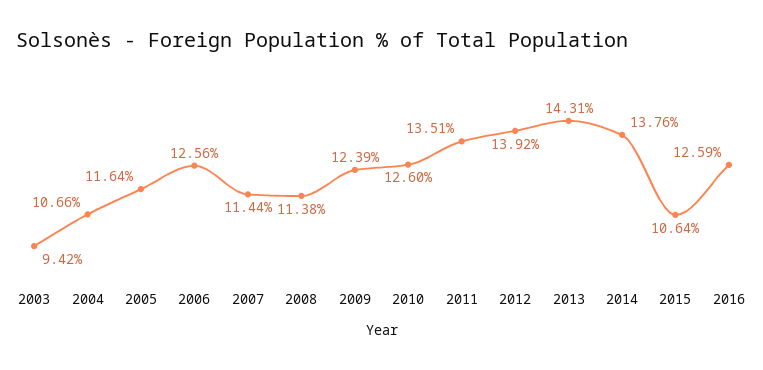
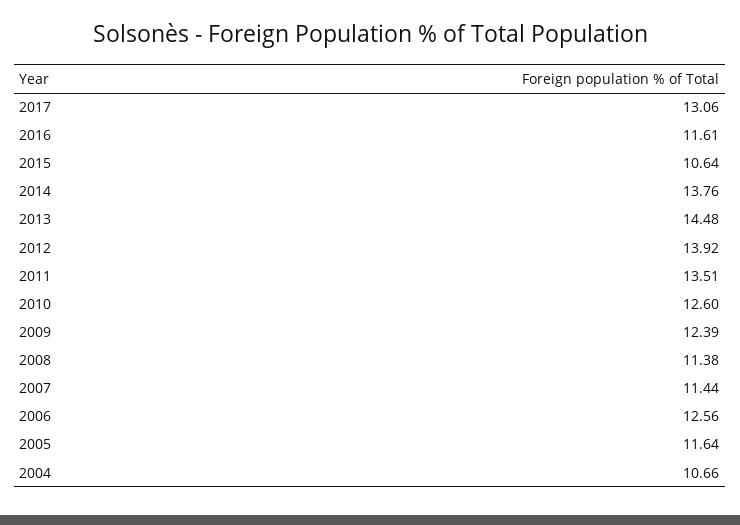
2003: 9.42 -> none
2013: 14.31 -> 14.48
2016: 12.59 -> 11.61
2017: none -> 13.06

